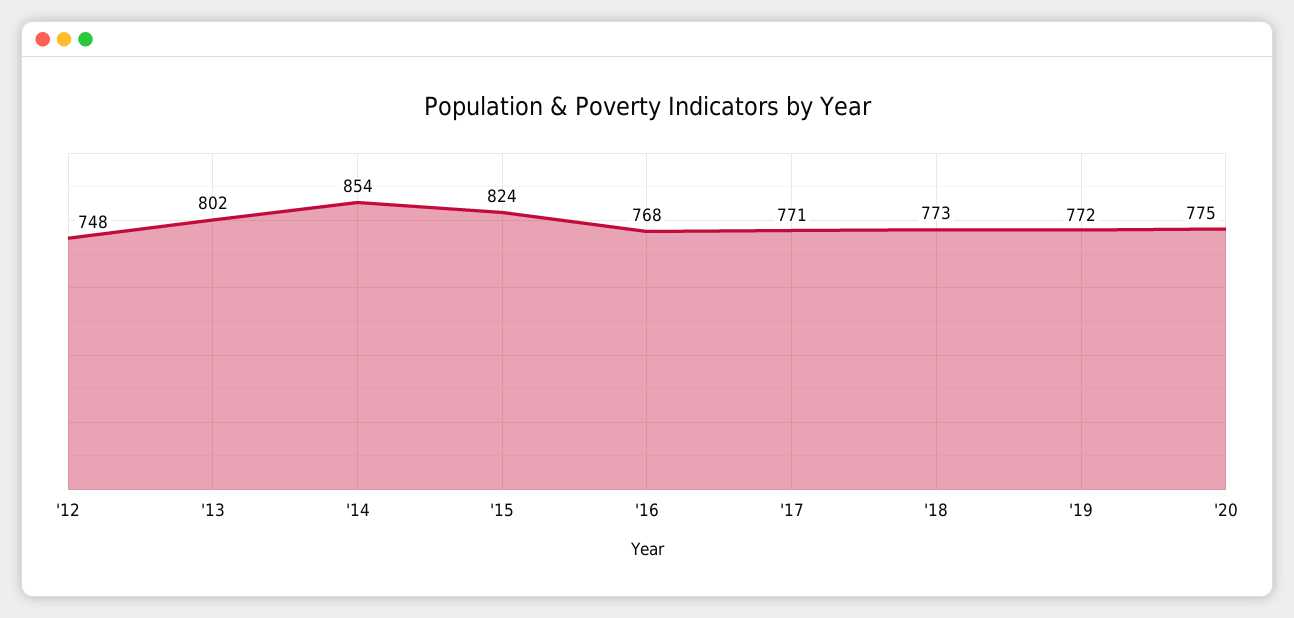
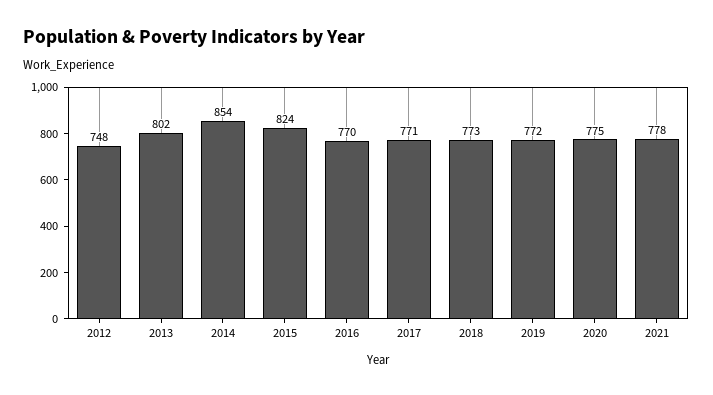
'16: 768 -> 770
2021: none -> 778

